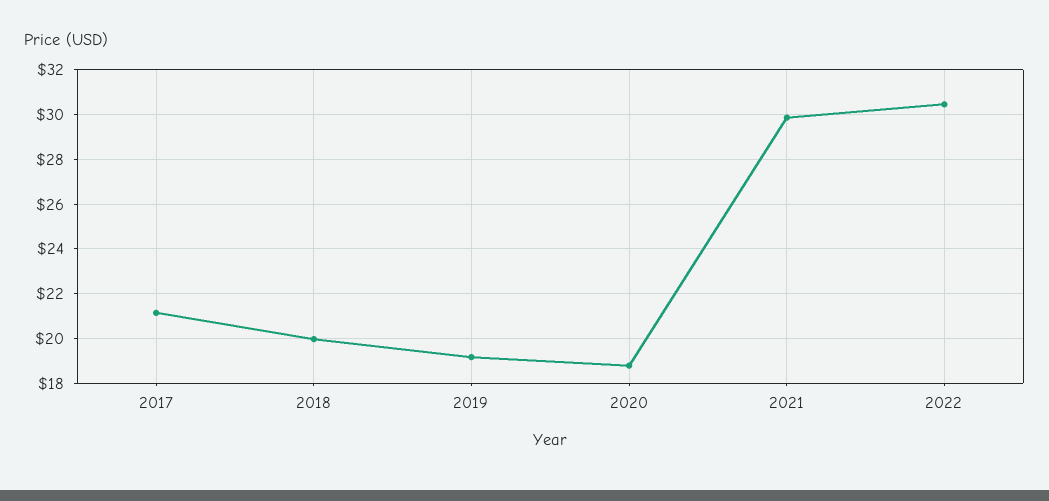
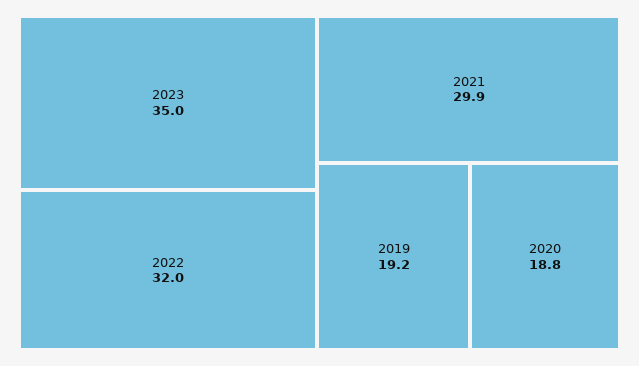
2017: 21 -> none
2018: 20 -> none
2022: 30.5 -> 32
2023: none -> 35

